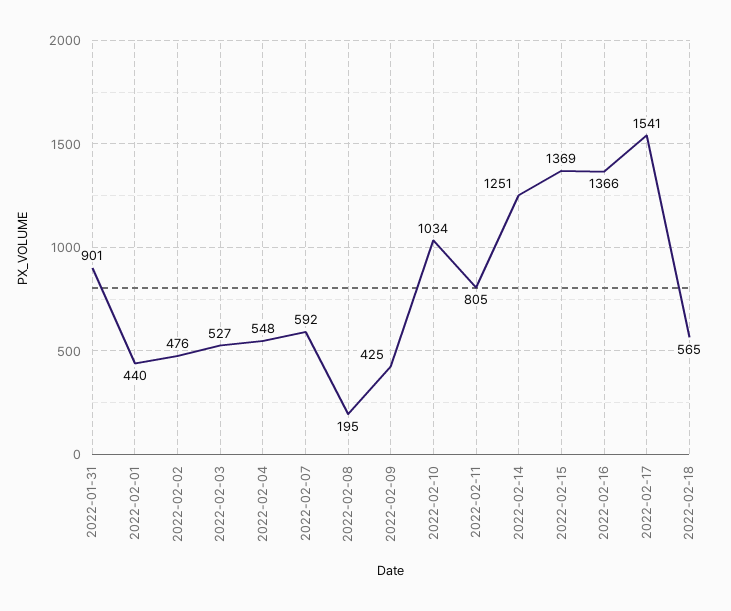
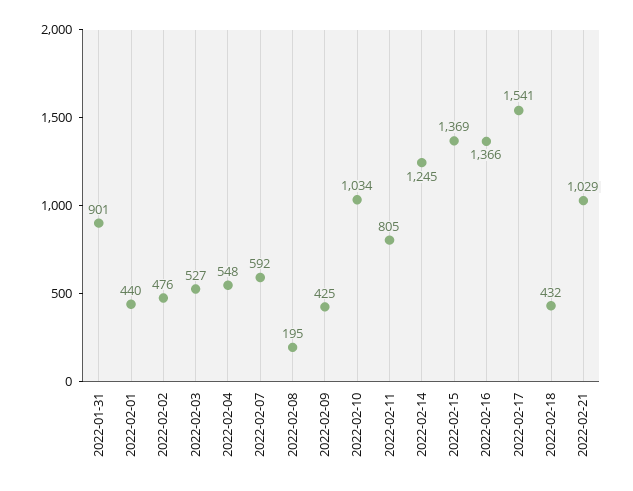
2022-02-14: 1251 -> 1245
2022-02-18: 565 -> 432
2022-02-21: none -> 1029

